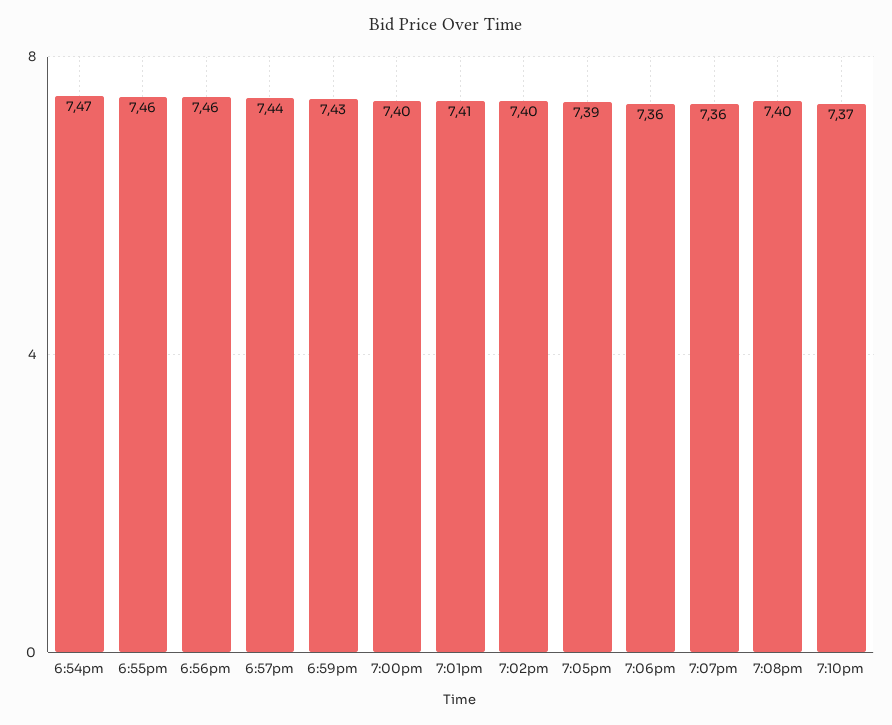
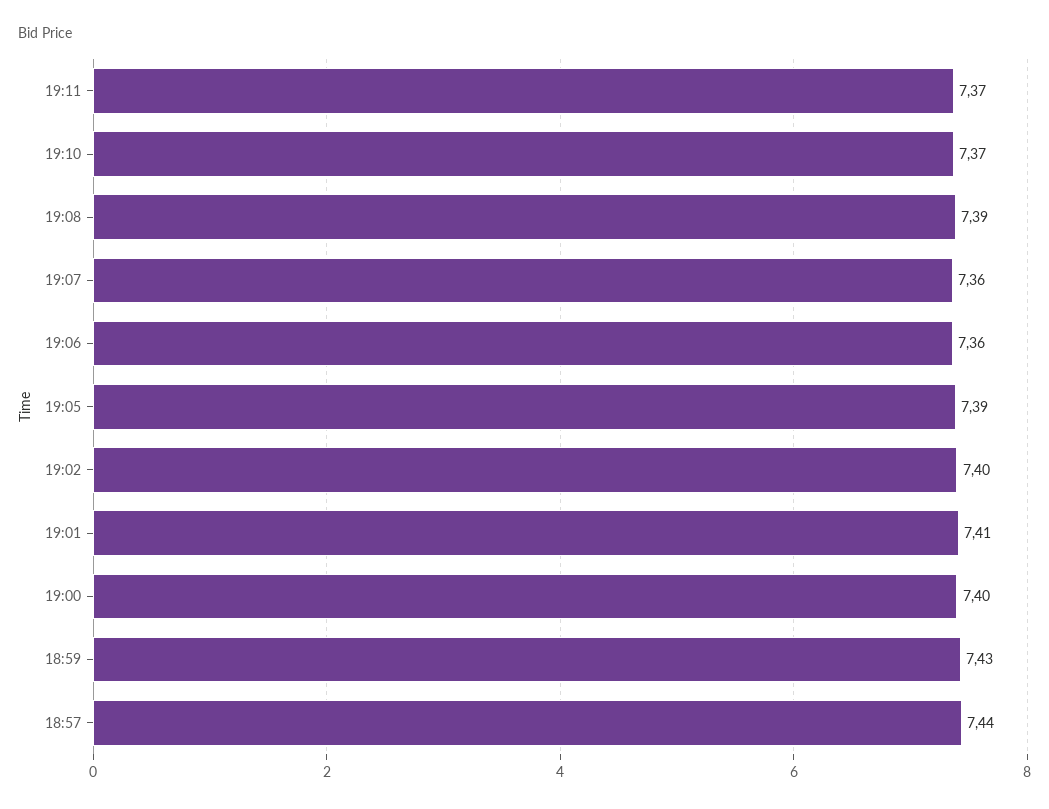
6:54pm: 7.47 -> none
6:55pm: 7.46 -> none
6:56pm: 7.46 -> none
7:08pm: 7.4 -> 7.39
19:11: none -> 7.37

